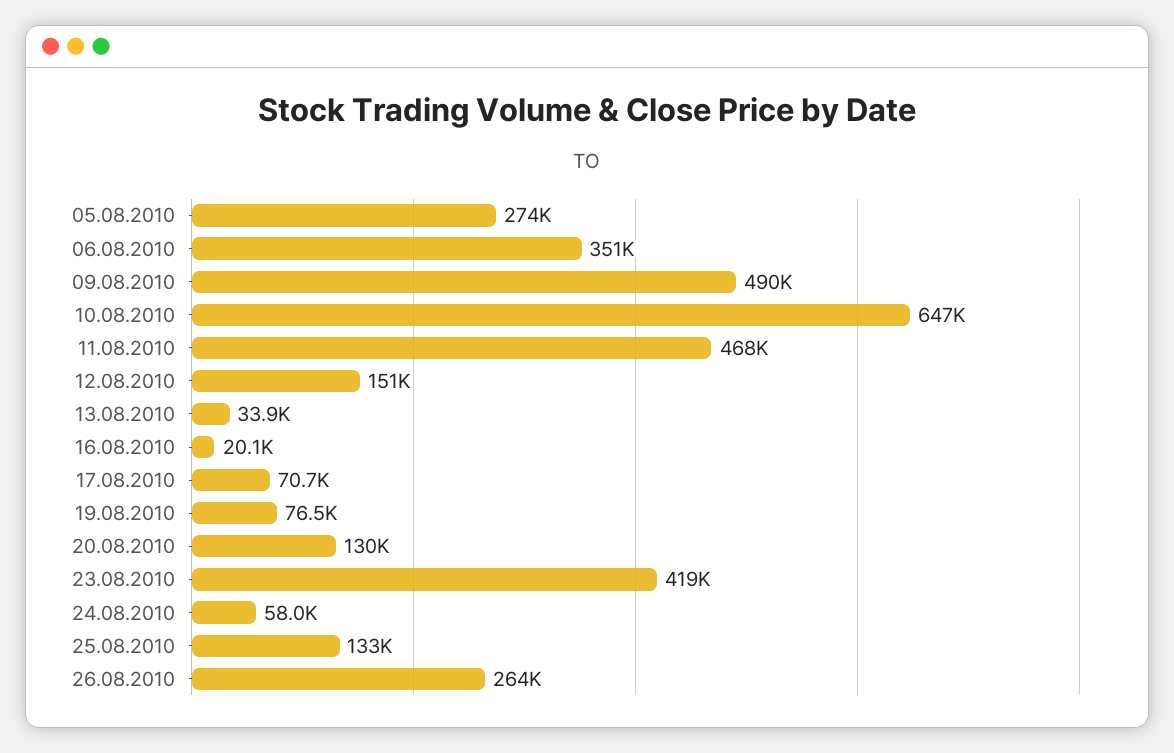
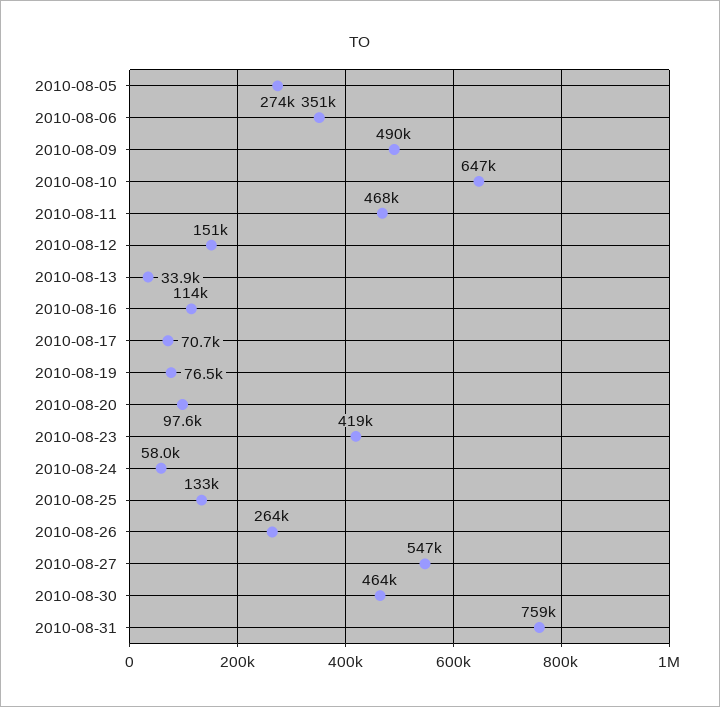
16.08.2010: 20100 -> 114000
20.08.2010: 130000 -> 97600
2010-08-27: none -> 547000
2010-08-30: none -> 464000
2010-08-31: none -> 759000

